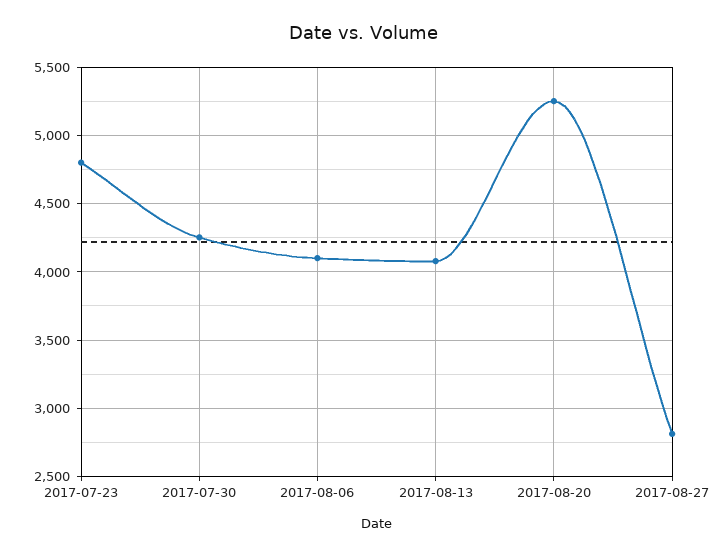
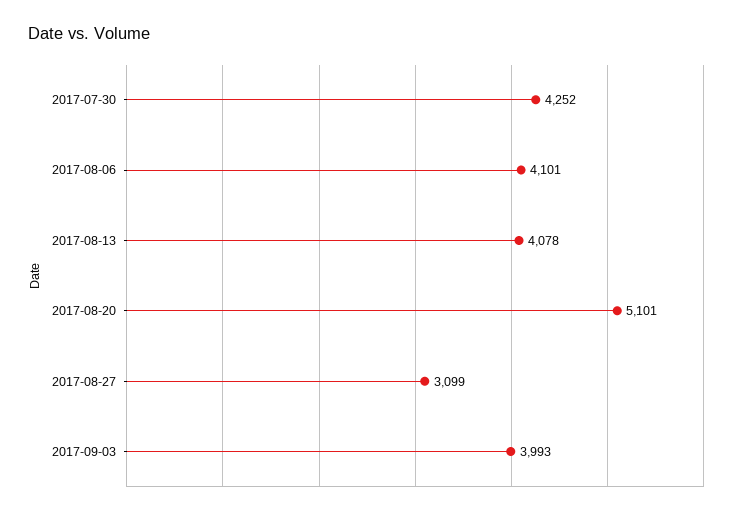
2017-07-23: 4800 -> none
2017-08-20: 5250 -> 5101
2017-08-27: 2800 -> 3099
2017-09-03: none -> 3993

